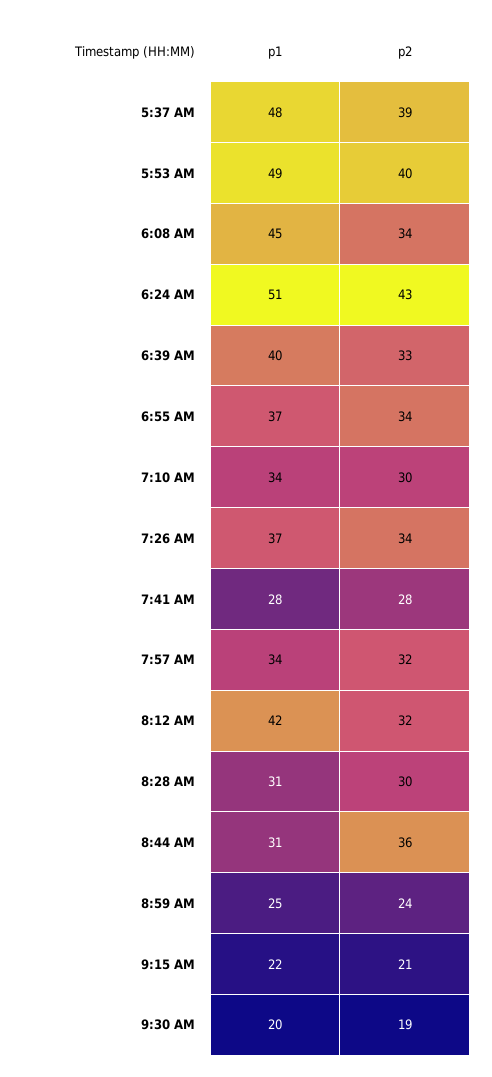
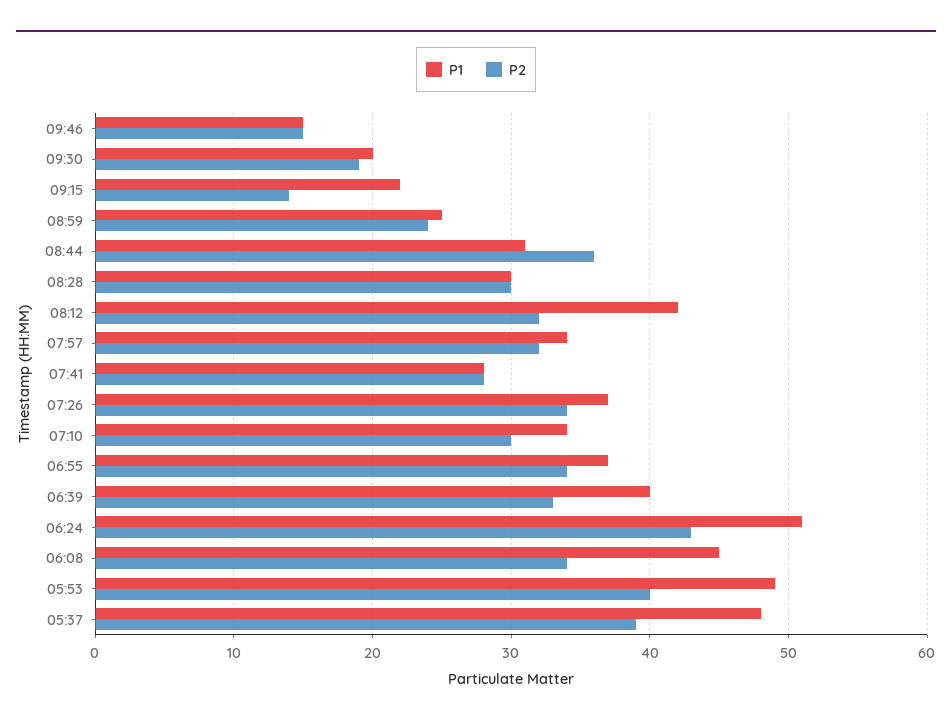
p1, 8:28 AM: 31 -> 30
p2, 9:15 AM: 21 -> 14
p1, 09:46: none -> 15
p2, 09:46: none -> 15

